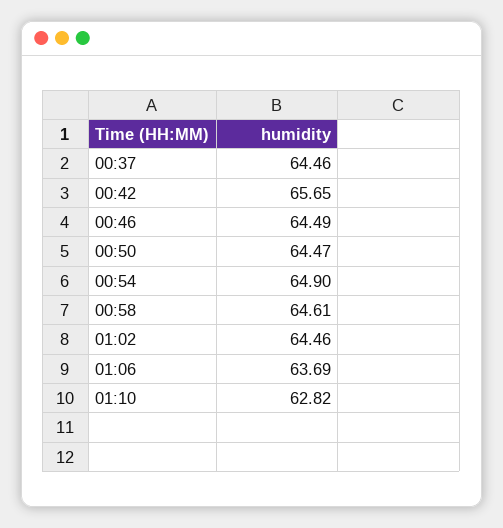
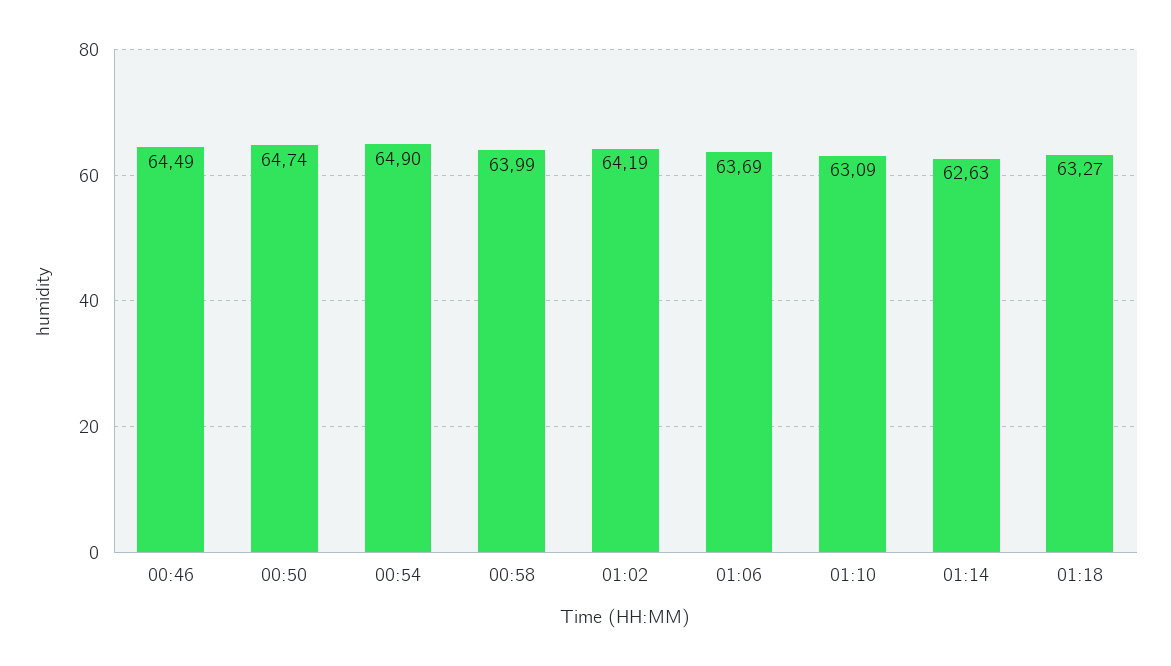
00:37: 64.46 -> none
00:42: 65.65 -> none
00:50: 64.47 -> 64.74
00:58: 64.61 -> 63.99
01:02: 64.46 -> 64.19
01:10: 62.82 -> 63.09
01:14: none -> 62.63
01:18: none -> 63.27

